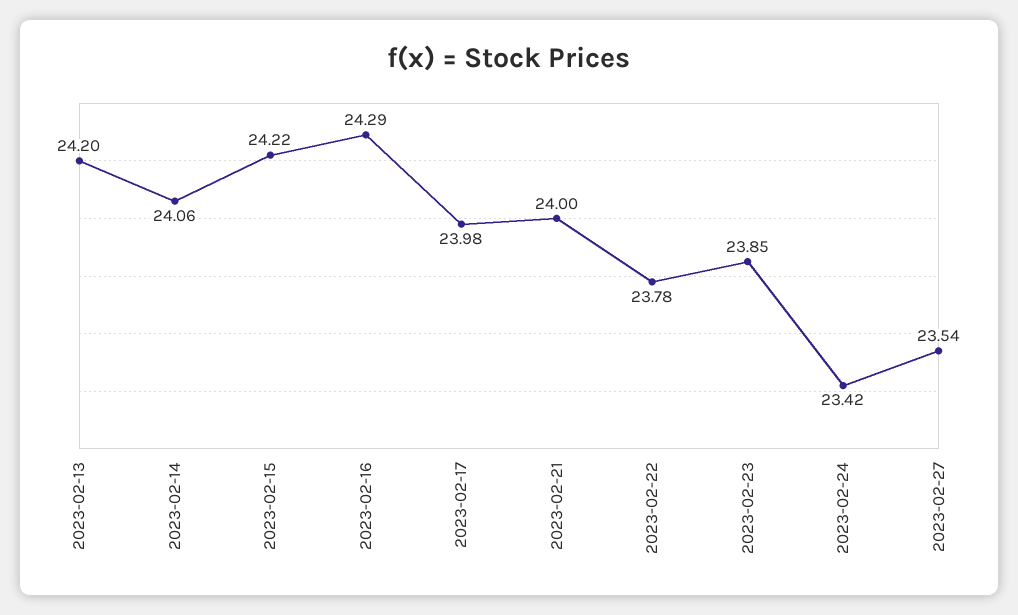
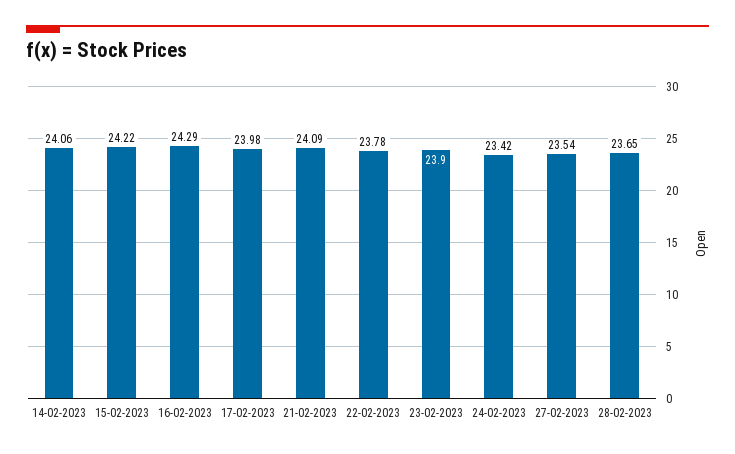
2023-02-13: 24.2 -> none
2023-02-21: 24 -> 24.09
2023-02-23: 23.85 -> 23.9
28-02-2023: none -> 23.65

